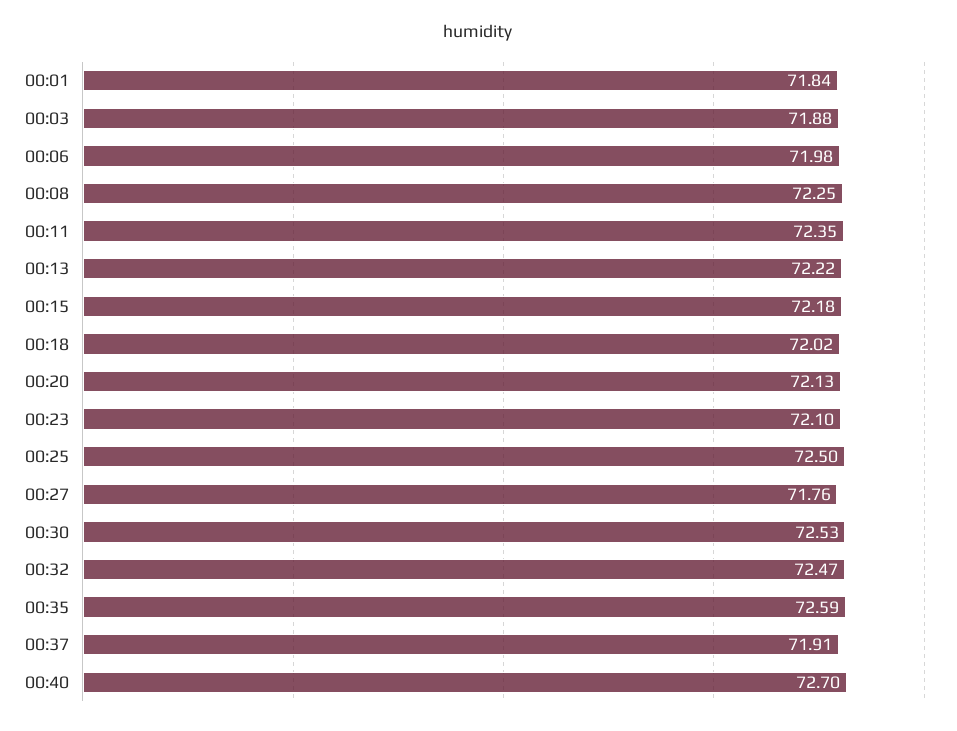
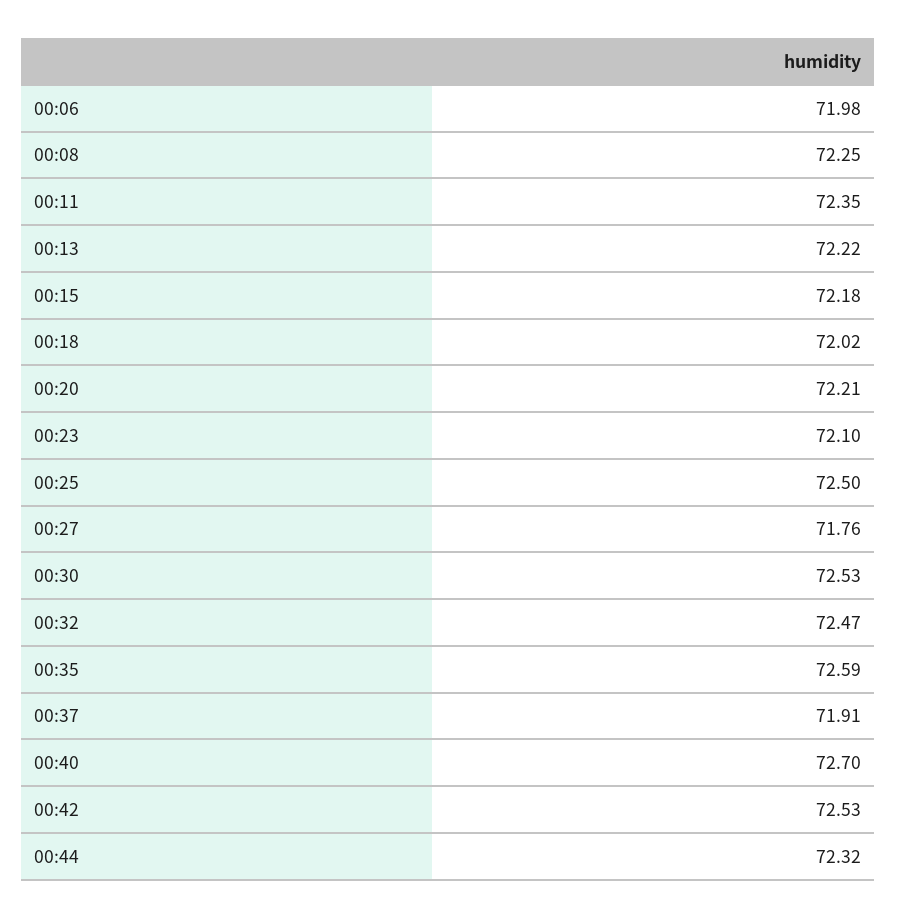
00:01: 71.84 -> none
00:03: 71.88 -> none
00:20: 72.13 -> 72.21
00:42: none -> 72.53
00:44: none -> 72.32

